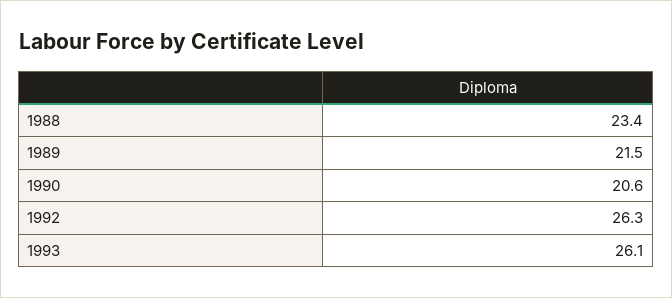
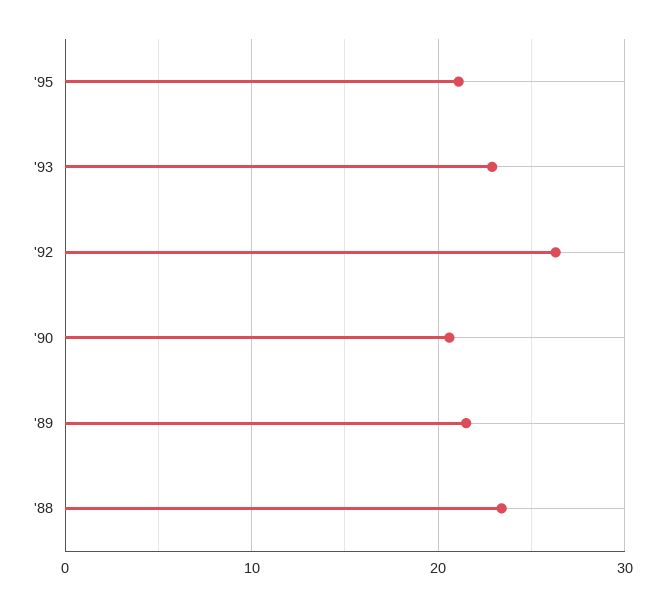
1993: 26.1 -> 23
'95: none -> 21

